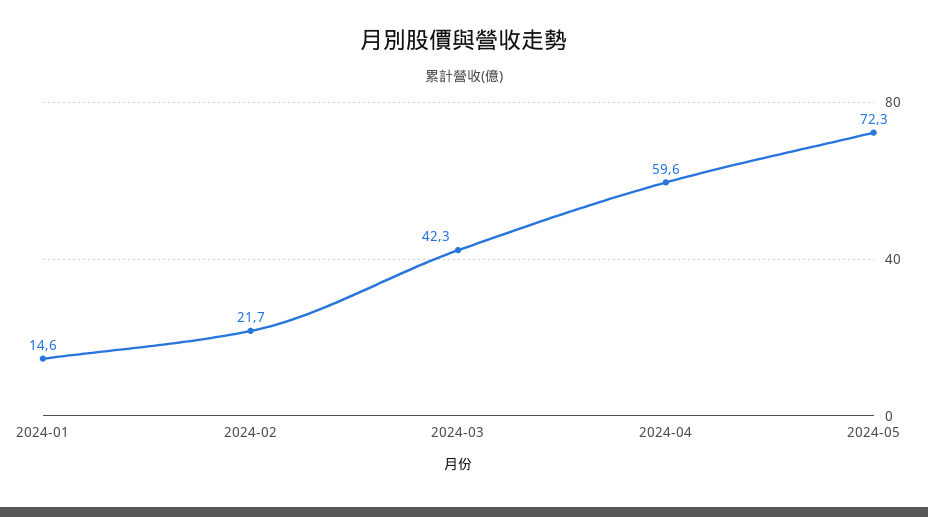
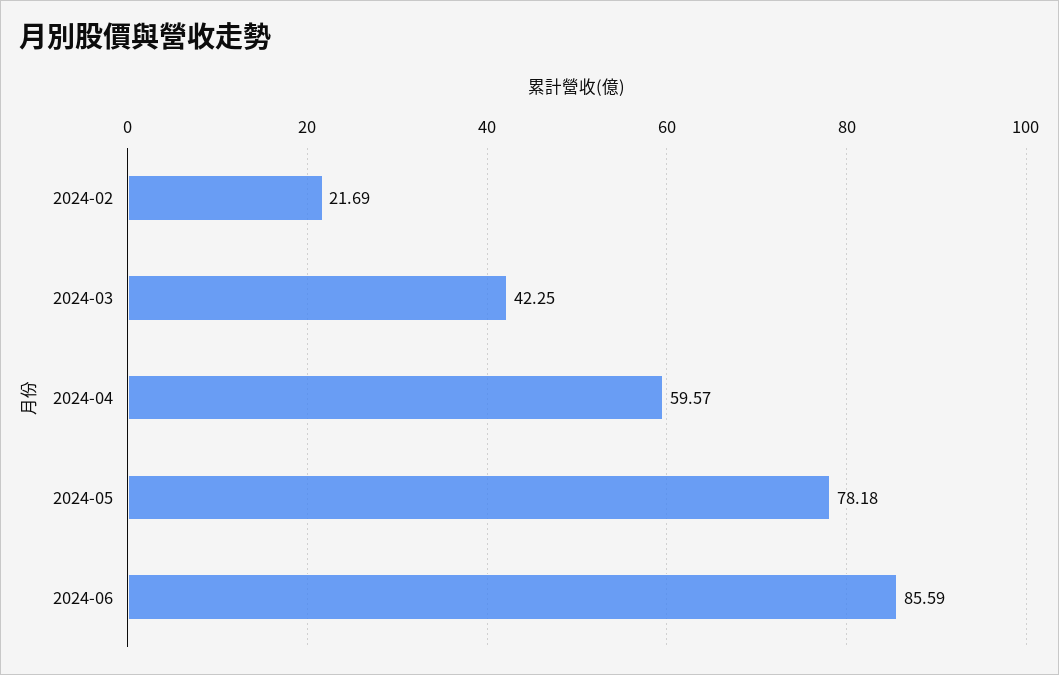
2024-01: 14.6 -> none
2024-05: 72.3 -> 78.18
2024-06: none -> 85.59

